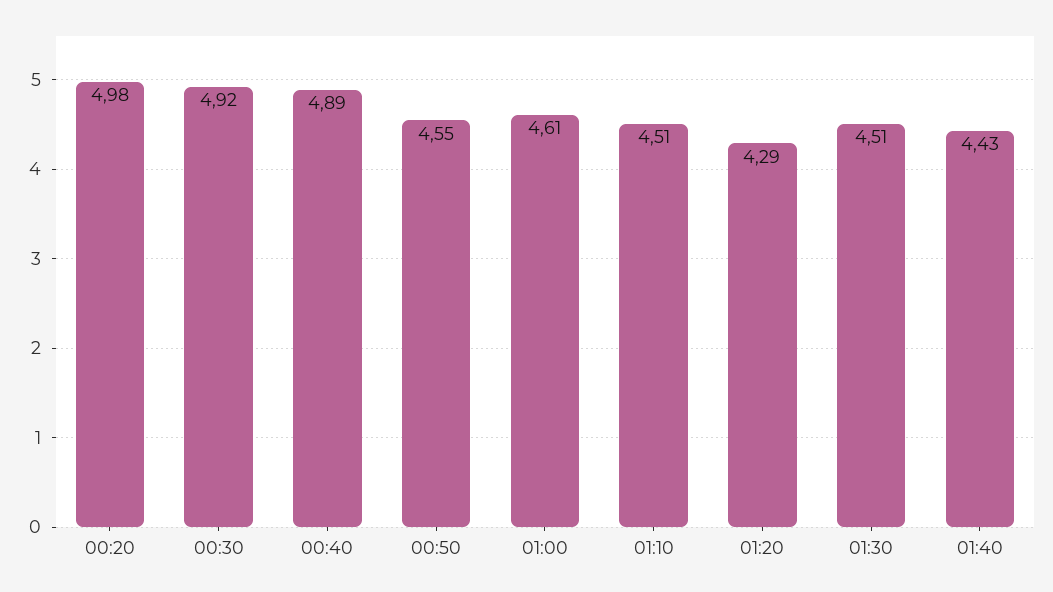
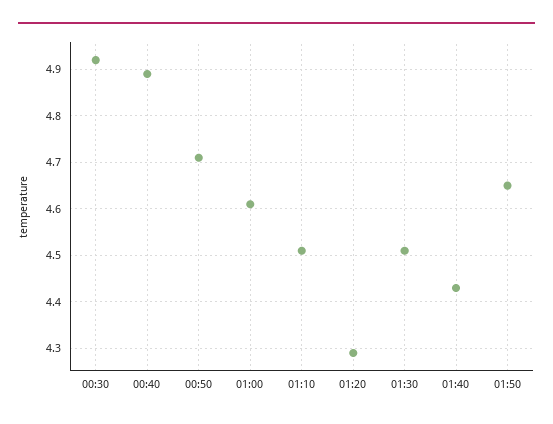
00:20: 4.98 -> none
00:50: 4.55 -> 4.7
01:50: none -> 4.65

